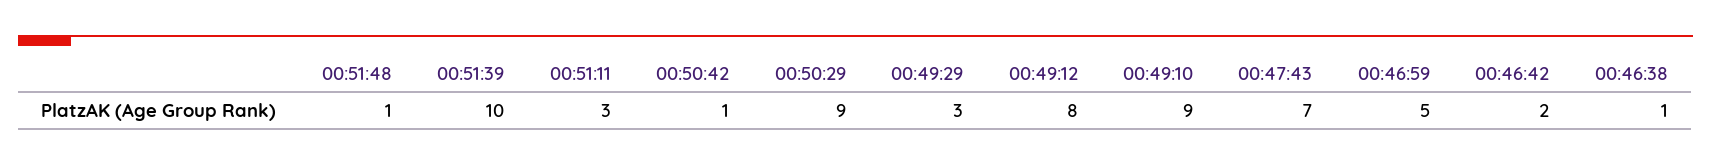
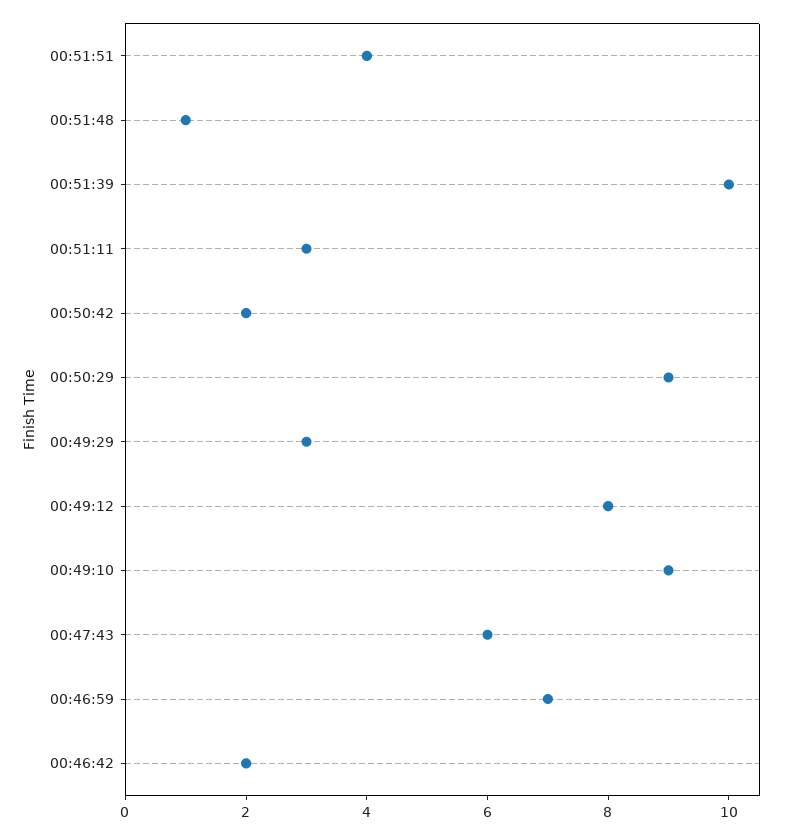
00:50:42: 1 -> 2
00:47:43: 7 -> 6
00:46:59: 5 -> 7
00:46:38: 1 -> none
00:51:51: none -> 4

